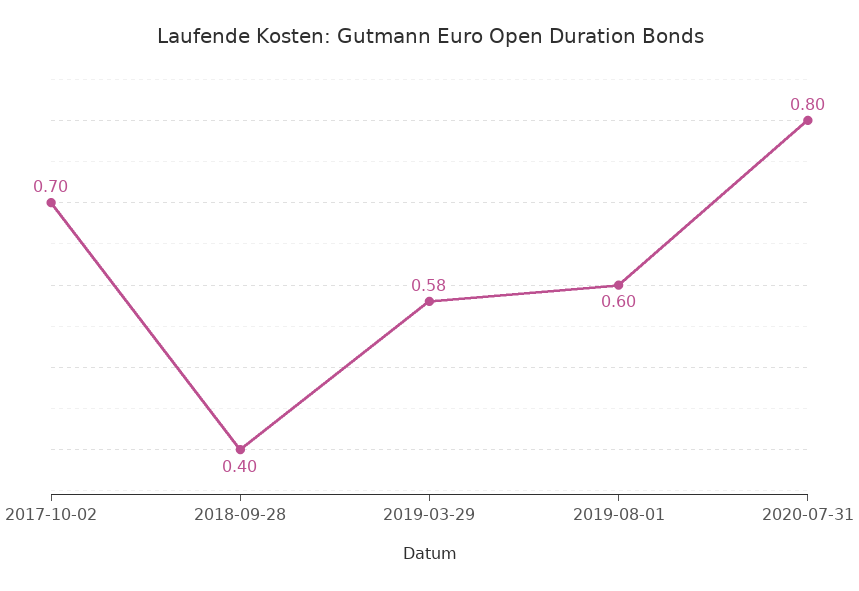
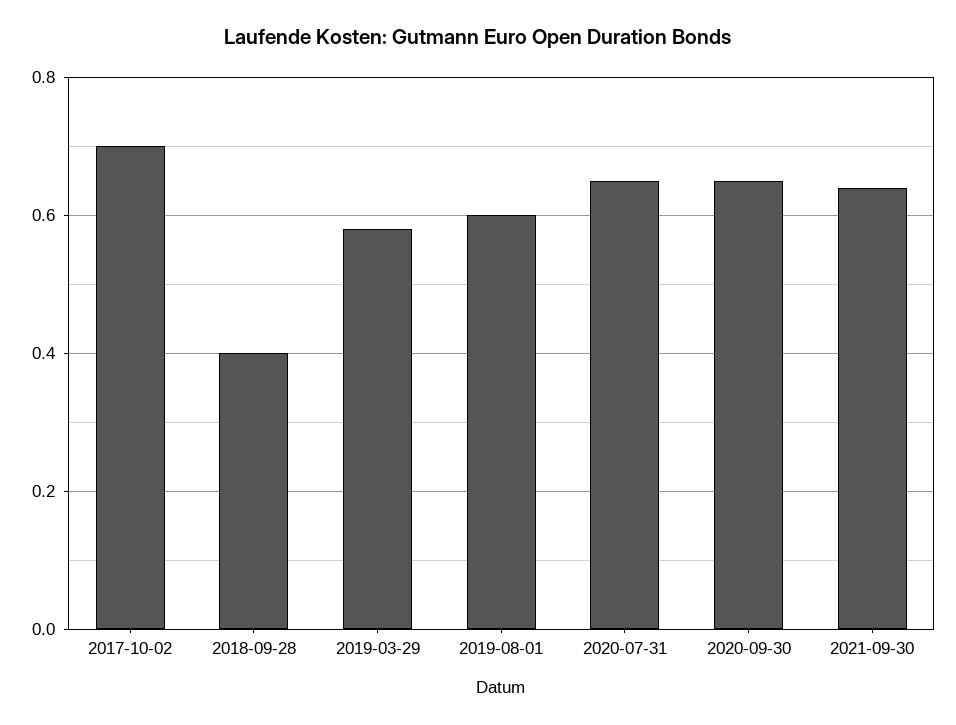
2020-07-31: 0.8 -> 0.65
2020-09-30: none -> 0.65
2021-09-30: none -> 0.65

